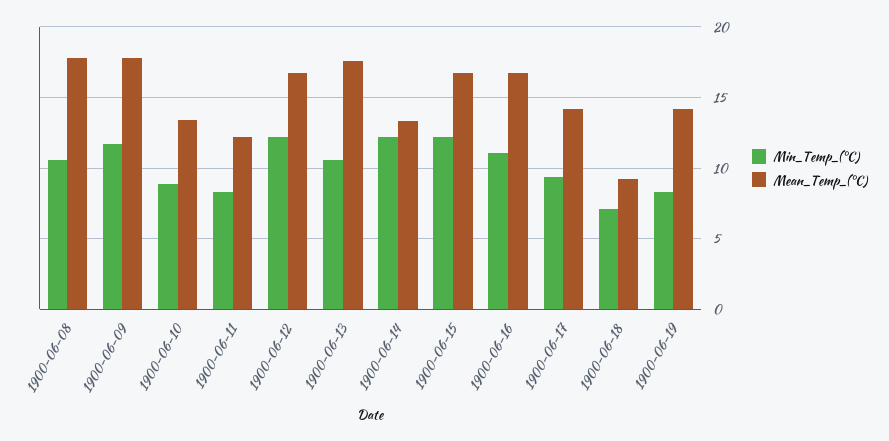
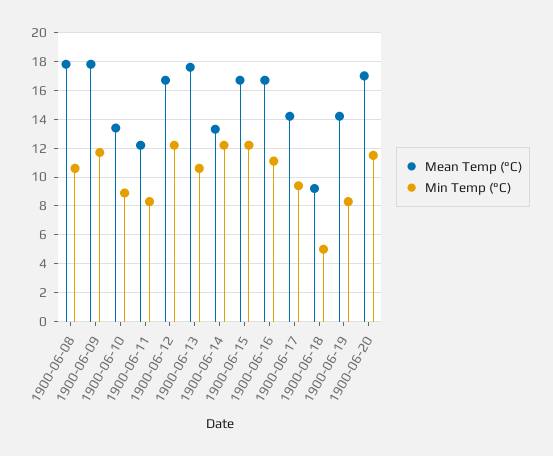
Min_Temp_(°C), 1900-06-18: 7 -> 5
Mean_Temp_(°C), 1900-06-20: none -> 17
Min_Temp_(°C), 1900-06-20: none -> 11.5

